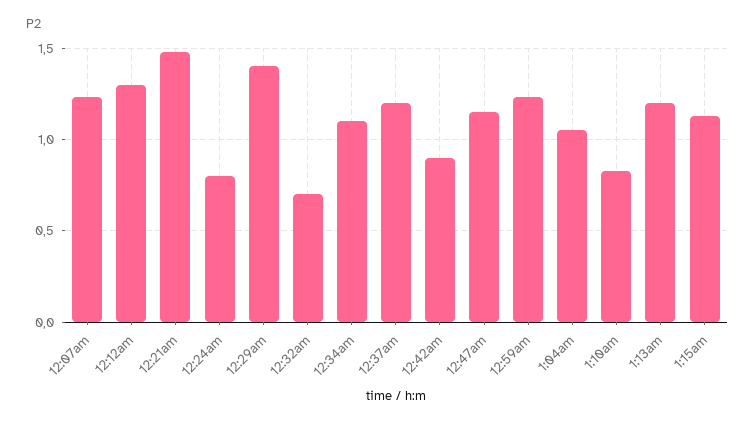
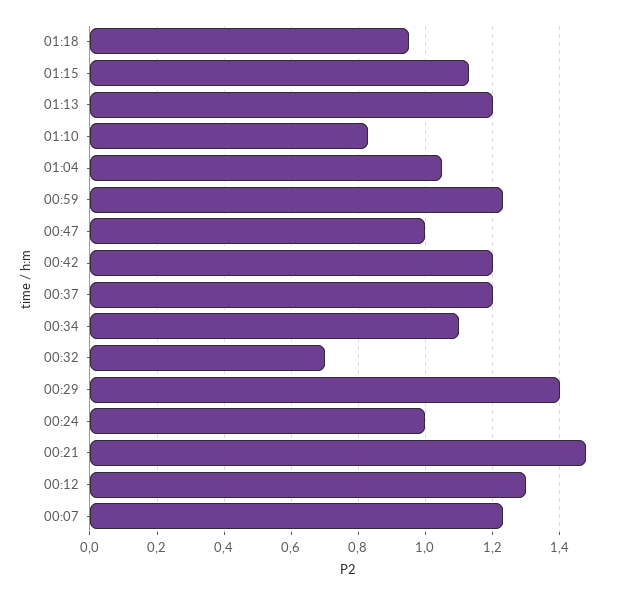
12:24am: 0.8 -> 1
12:42am: 0.9 -> 1.2
12:47am: 1.15 -> 1
01:18: none -> 0.95

